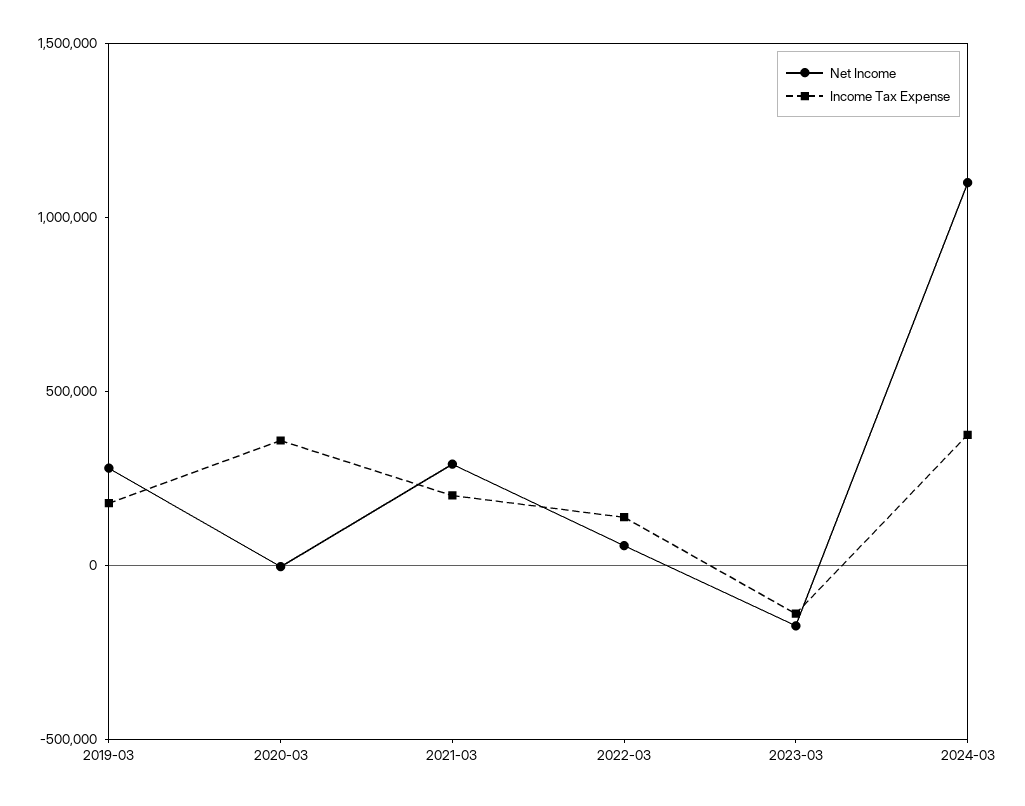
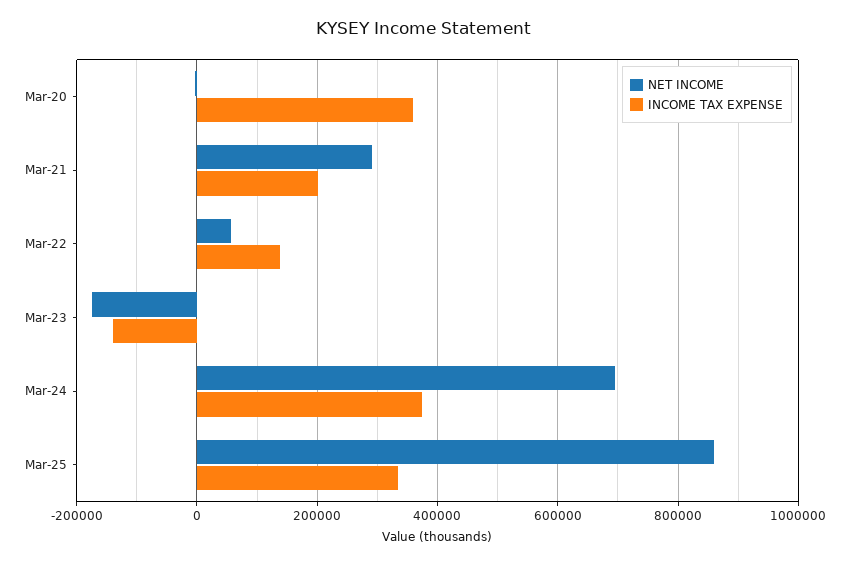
Net Income, 2019-03: 300000 -> none
Income Tax Expense, 2019-03: 200000 -> none
Net Income, 2024-03: 1100000 -> 700000
Net Income, Mar-25: none -> 860000
Income Tax Expense, Mar-25: none -> 340000

